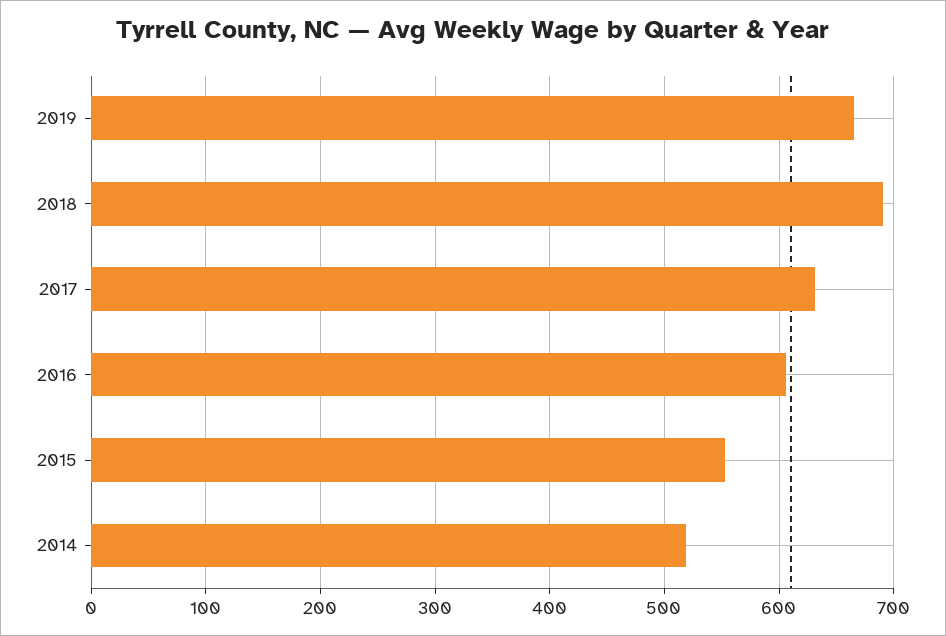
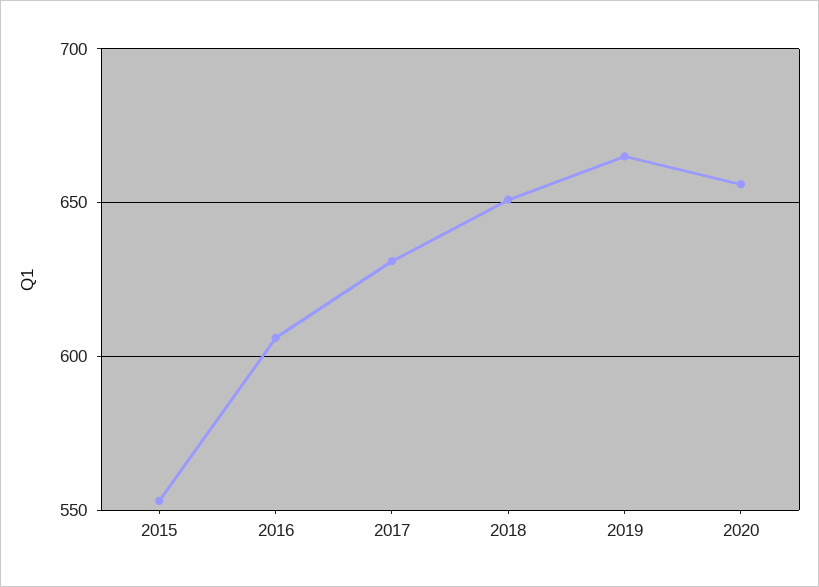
2018: 690 -> 650
2014: 520 -> none
2020: none -> 655

